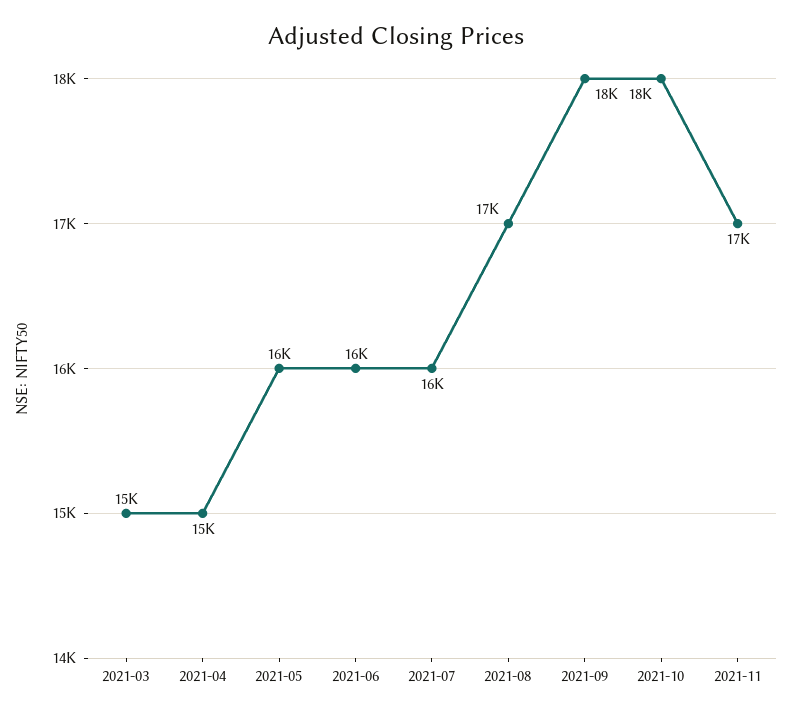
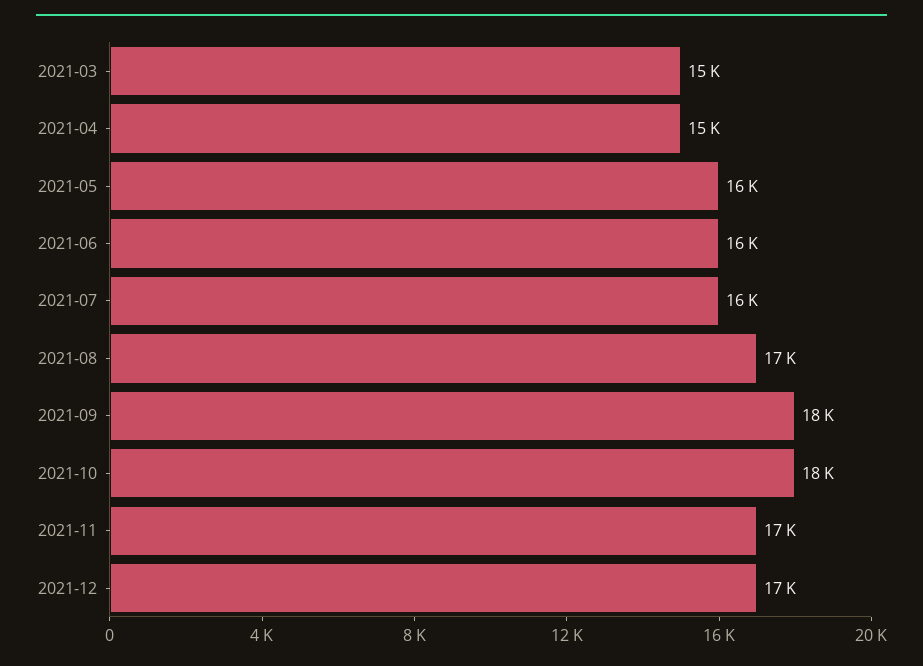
2021-12: none -> 17000

